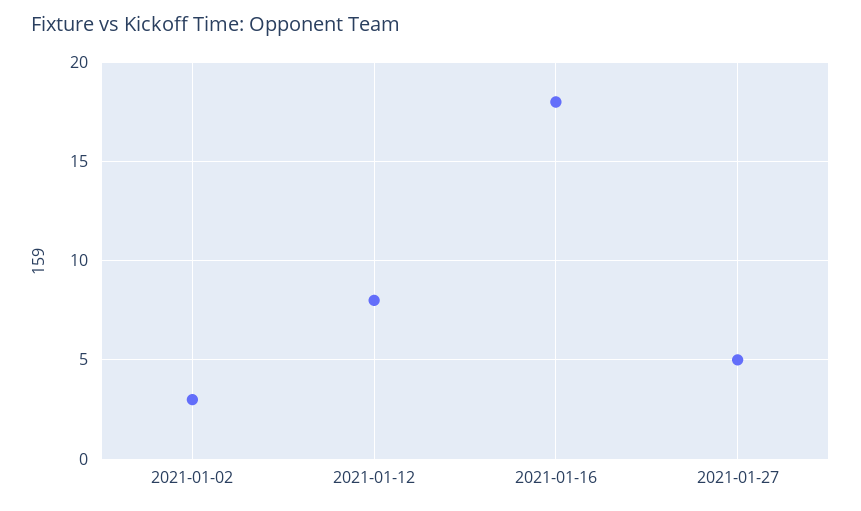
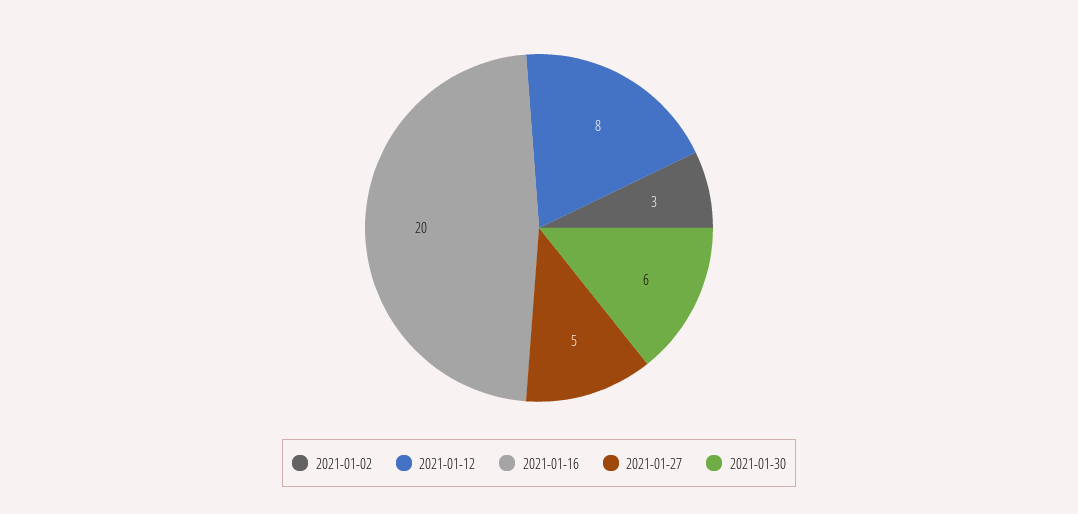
2021-01-16: 18 -> 20
2021-01-30: none -> 6

